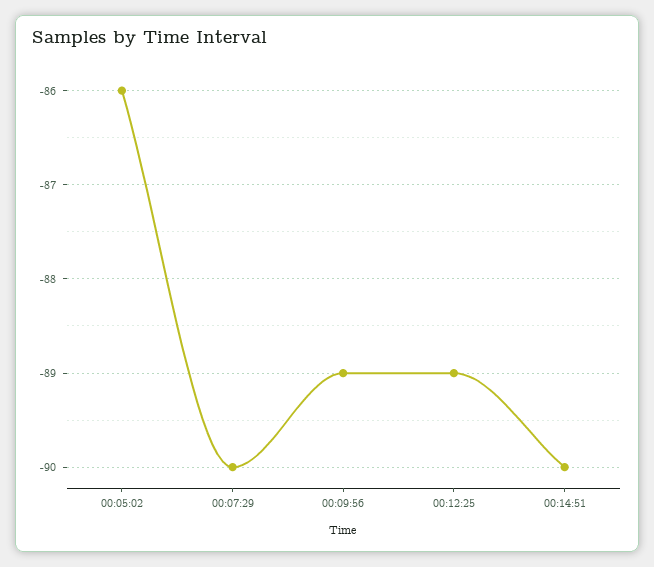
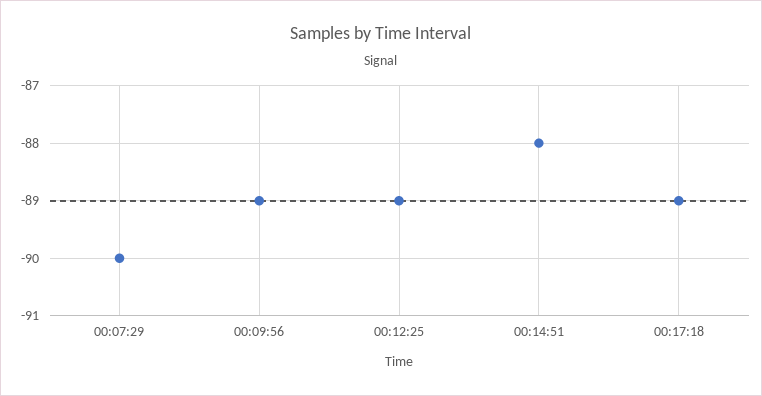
00:05:02: -86 -> none
00:14:51: -90 -> -88
00:17:18: none -> -89

